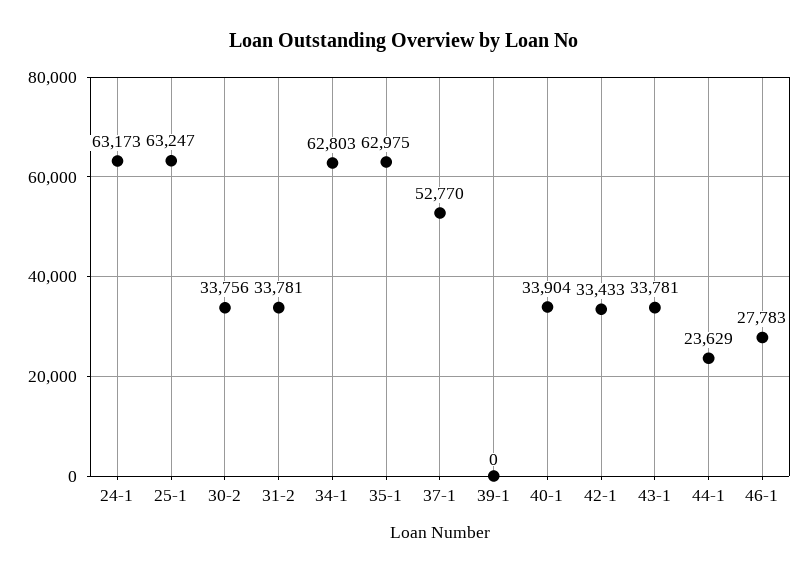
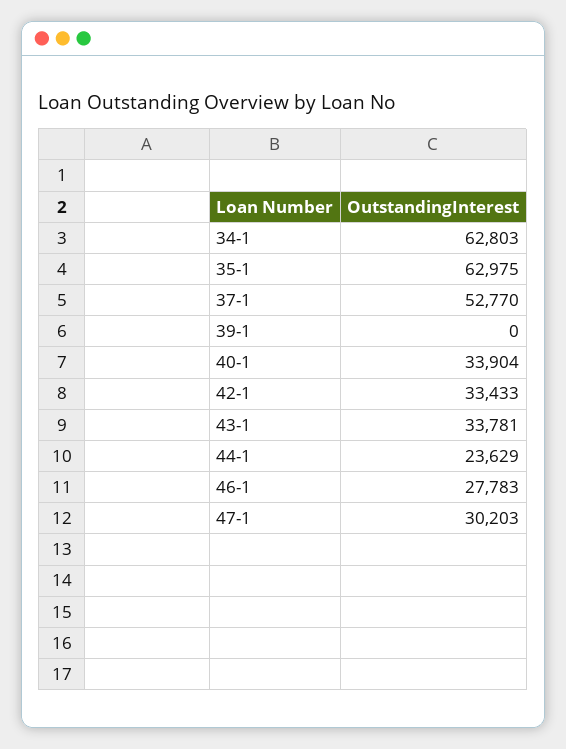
24-1: 63173 -> none
25-1: 63247 -> none
30-2: 33756 -> none
31-2: 33781 -> none
47-1: none -> 30203

